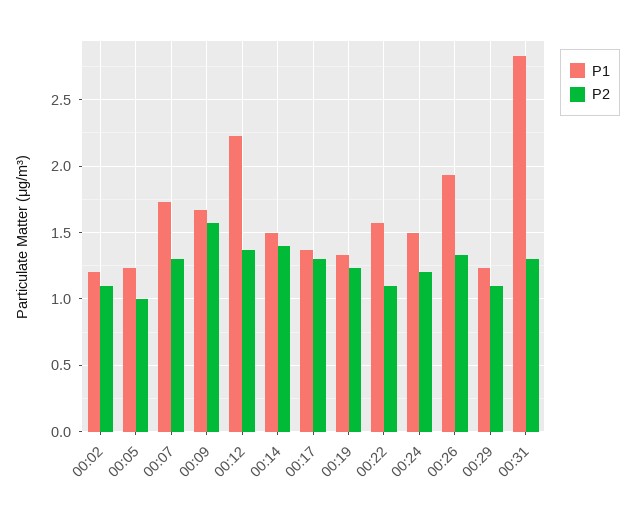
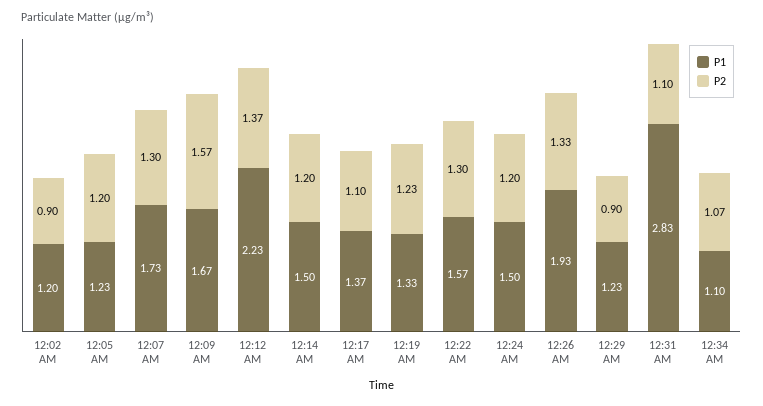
P2, 00:02: 1.1 -> 0.9
P2, 00:05: 1 -> 1.2
P2, 00:14: 1.4 -> 1.2
P2, 00:17: 1.3 -> 1.1
P2, 00:22: 1.1 -> 1.3
P2, 00:29: 1.1 -> 0.9
P2, 00:31: 1.3 -> 1.1
P1, 12:34 AM: none -> 1.1
P2, 12:34 AM: none -> 1.07

